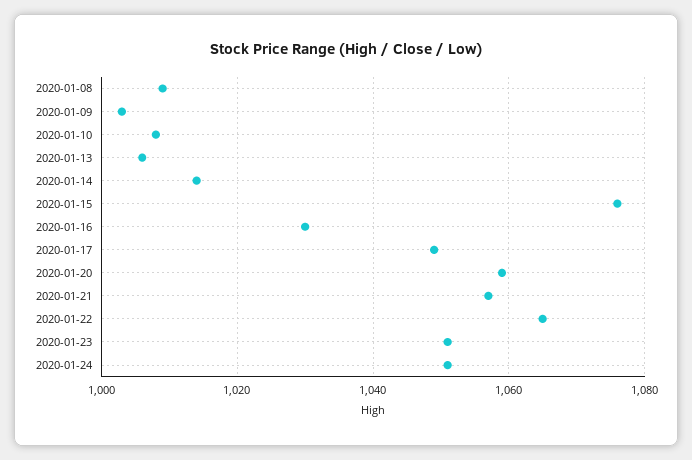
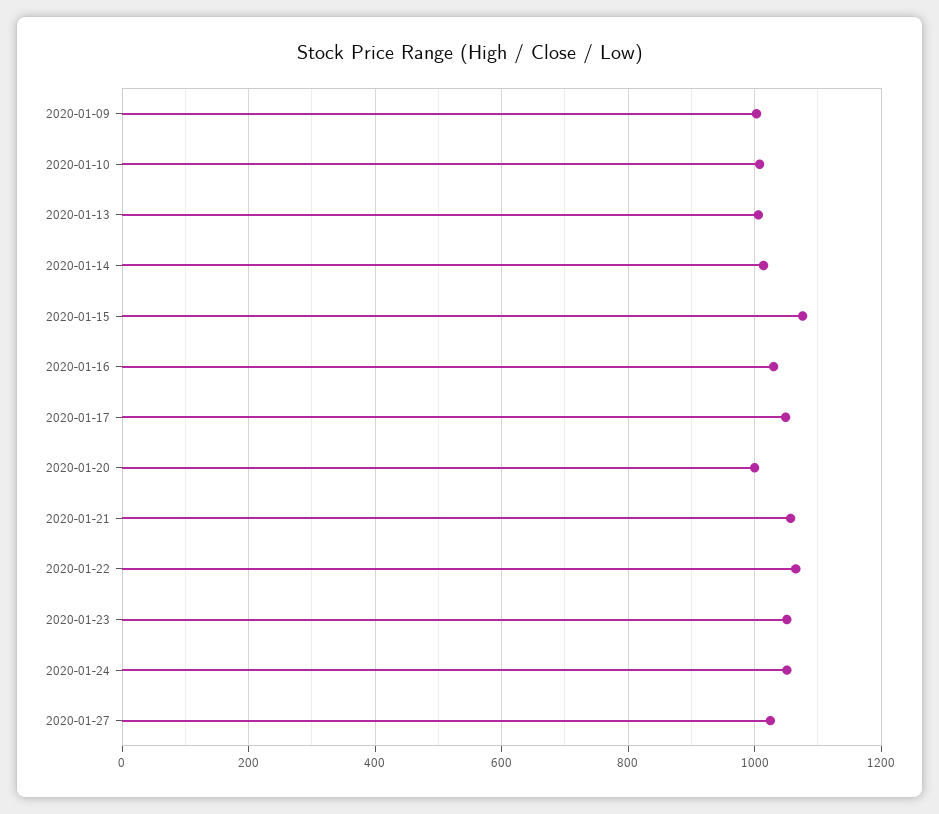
2020-01-08: 1010 -> none
2020-01-20: 1060 -> 1000
2020-01-27: none -> 1020

